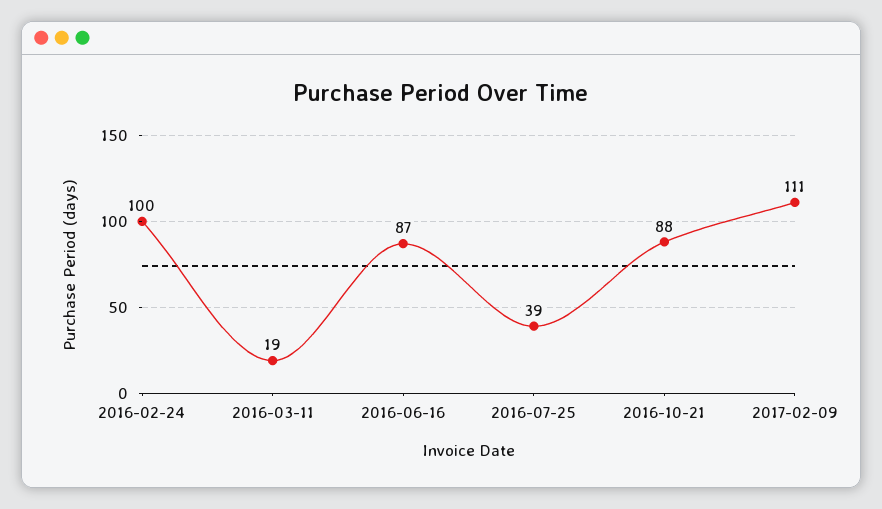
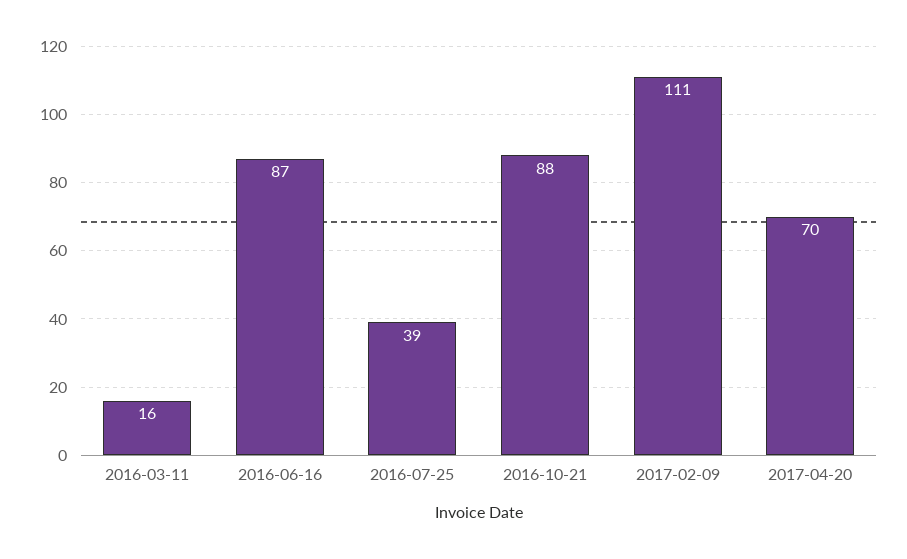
2016-02-24: 100 -> none
2016-03-11: 19 -> 16
2017-04-20: none -> 70

